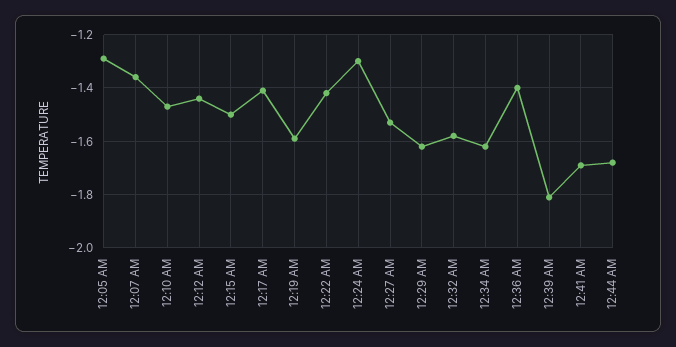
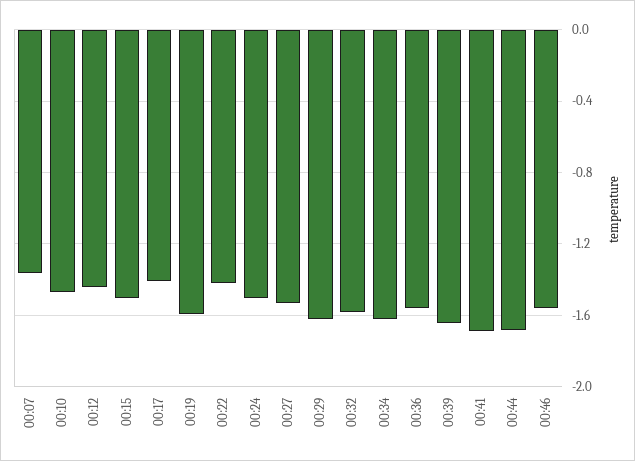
12:05 AM: -1.3 -> none
12:24 AM: -1.3 -> -1.5
12:36 AM: -1.4 -> -1.55
12:39 AM: -1.8 -> -1.65
00:46: none -> -1.55

